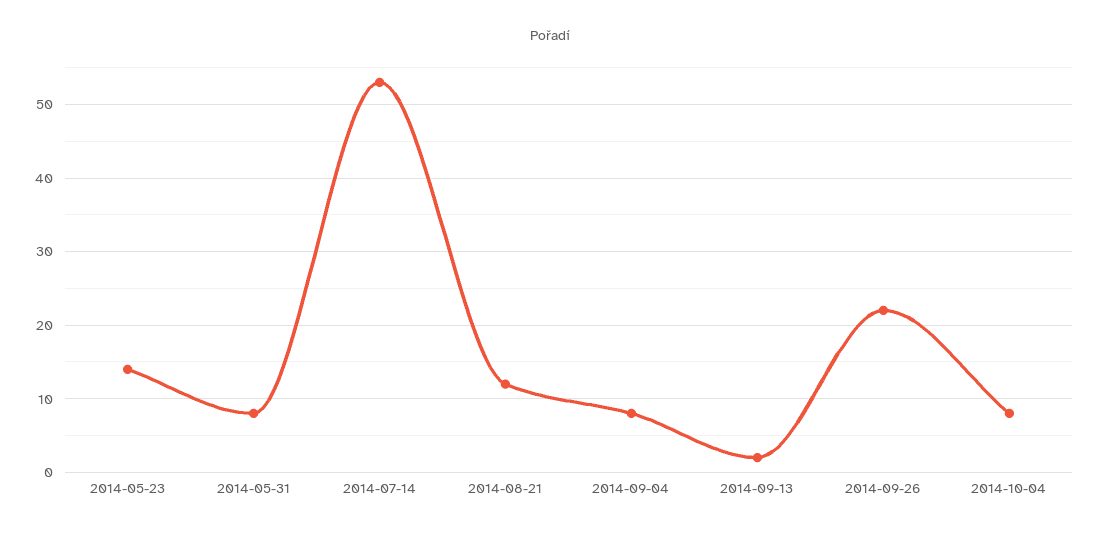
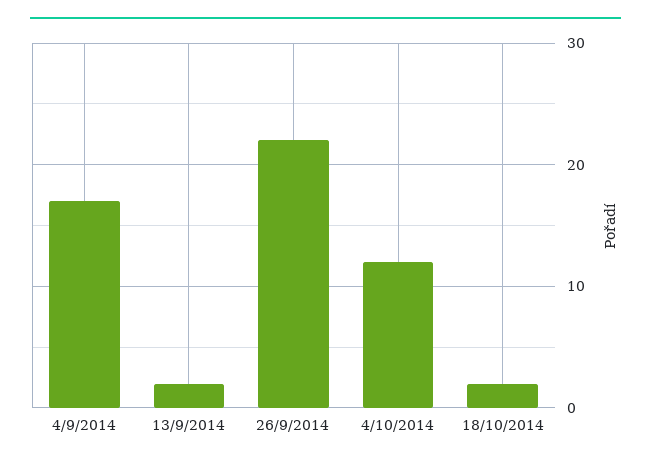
2014-05-23: 14 -> none
2014-05-31: 8 -> none
2014-07-14: 53 -> none
2014-08-21: 12 -> none
2014-09-04: 8 -> 17
2014-10-04: 8 -> 12
18/10/2014: none -> 2

